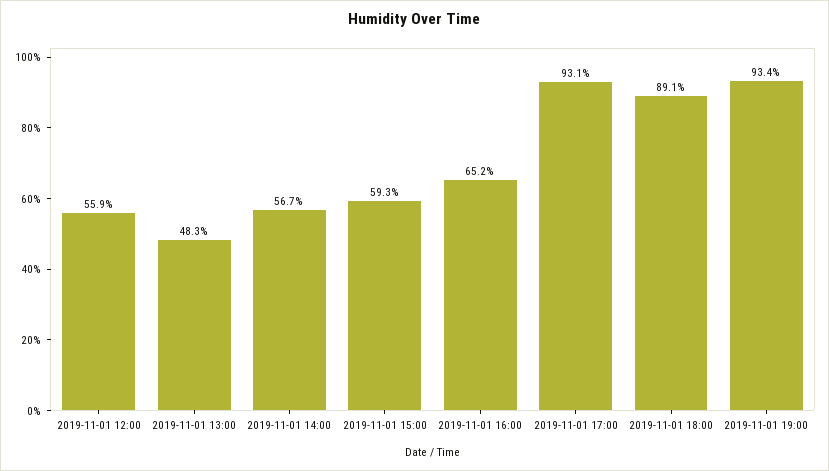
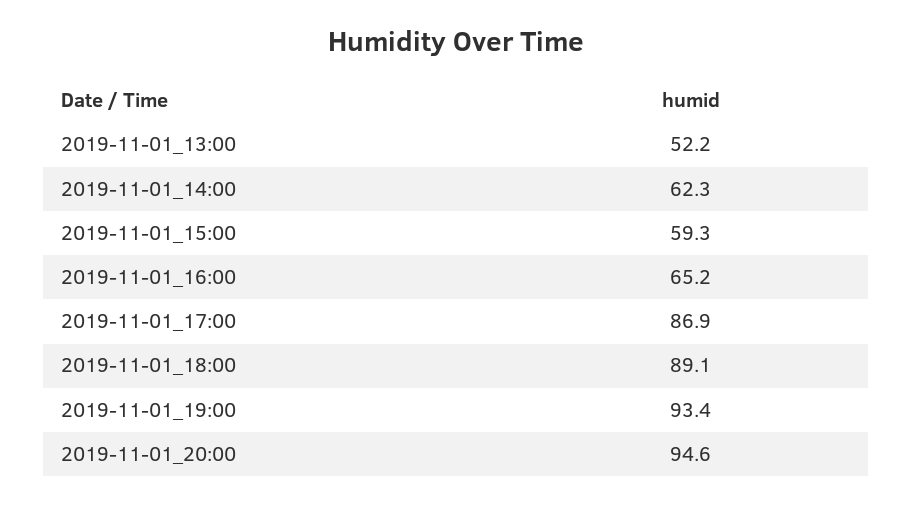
2019-11-01 12:00: 55.9 -> none
2019-11-01 13:00: 48.3 -> 52.2
2019-11-01 14:00: 56.7 -> 62.3
2019-11-01 17:00: 93.1 -> 86.9
2019-11-01_20:00: none -> 94.6

